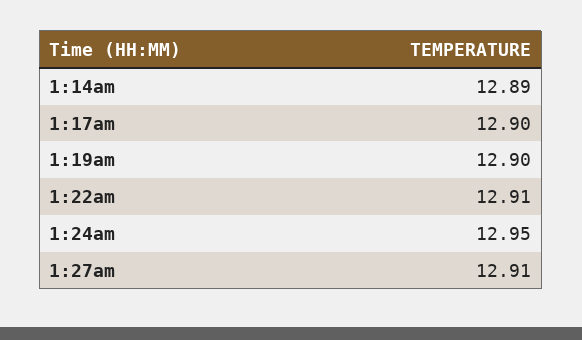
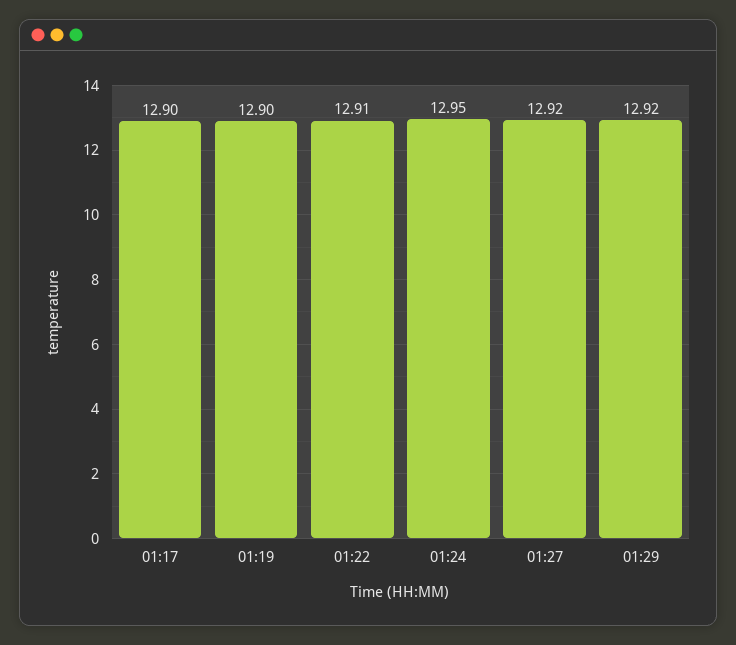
1:14am: 12.89 -> none
1:27am: 12.91 -> 12.92
01:29: none -> 12.92

